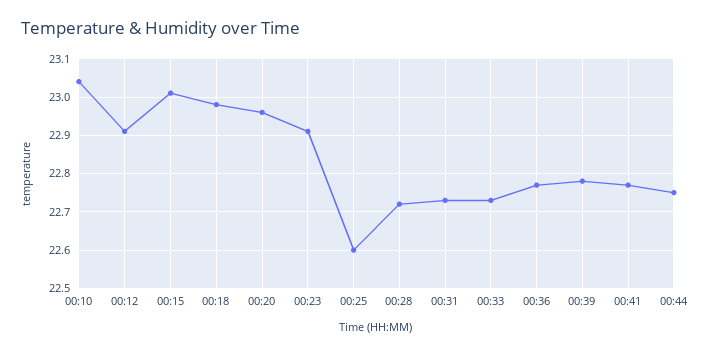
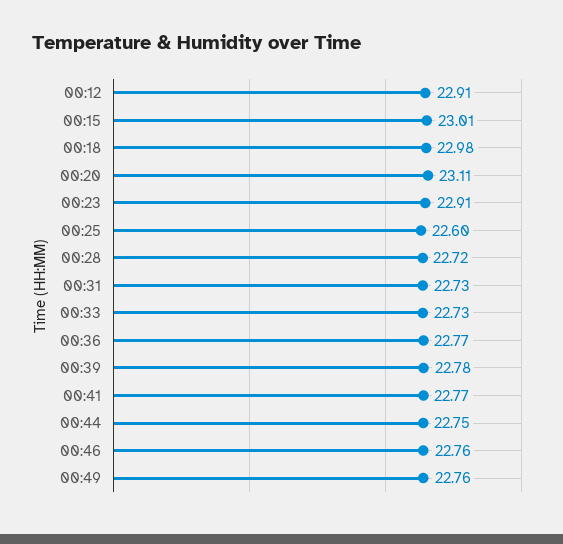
00:10: 23.05 -> none
00:20: 22.95 -> 23.11
00:46: none -> 22.76
00:49: none -> 22.76

